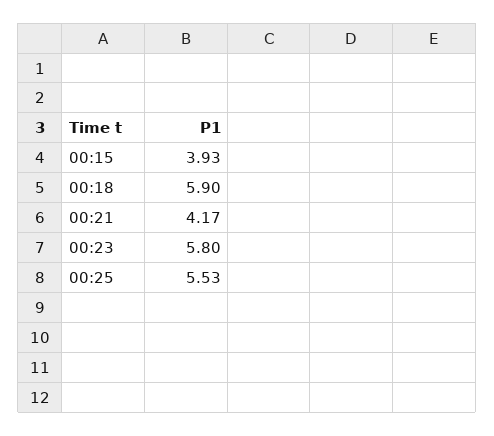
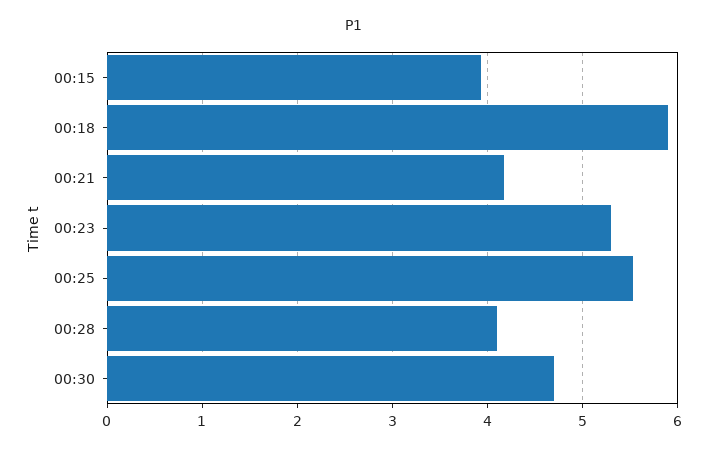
00:23: 5.8 -> 5.3
00:28: none -> 4.1
00:30: none -> 4.7

